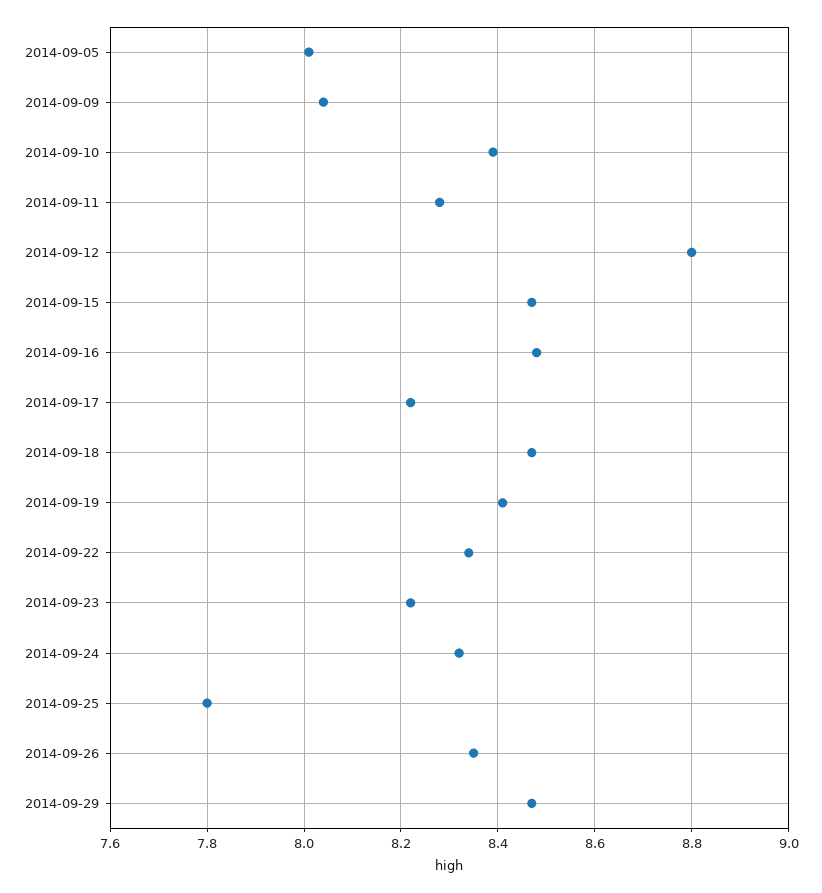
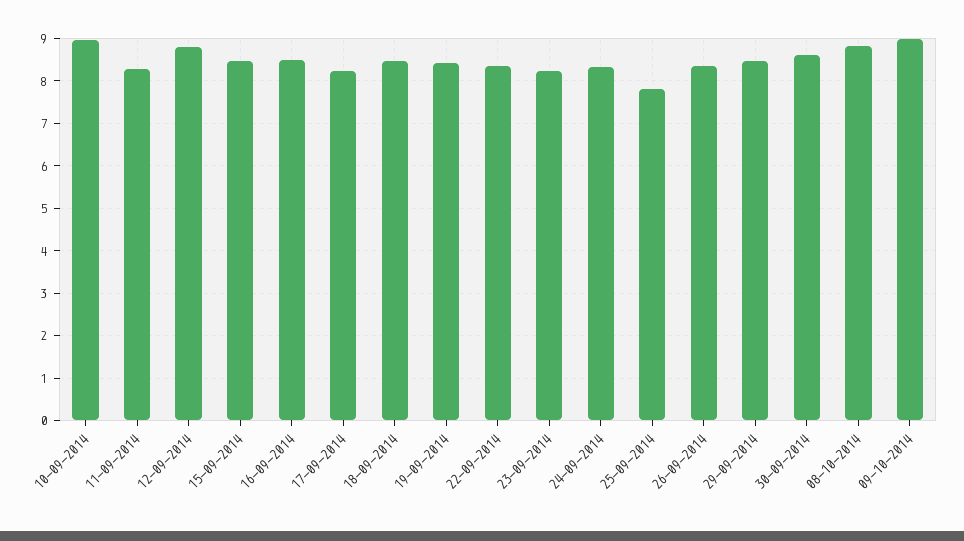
2014-09-05: 8 -> none
2014-09-09: 8.05 -> none
2014-09-10: 8.4 -> 9
30-09-2014: none -> 8.6
08-10-2014: none -> 8.8
09-10-2014: none -> 9

